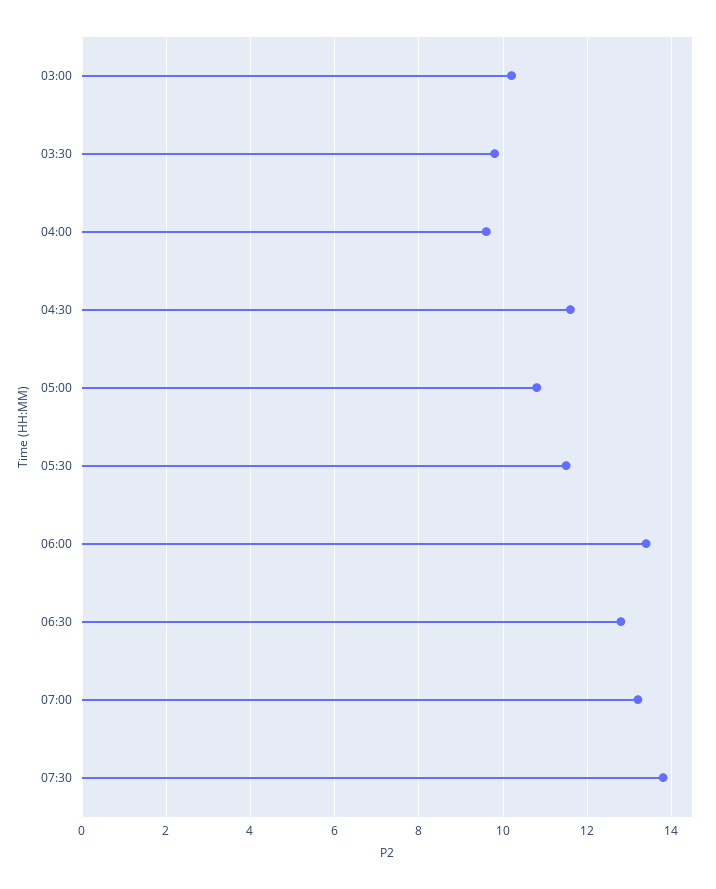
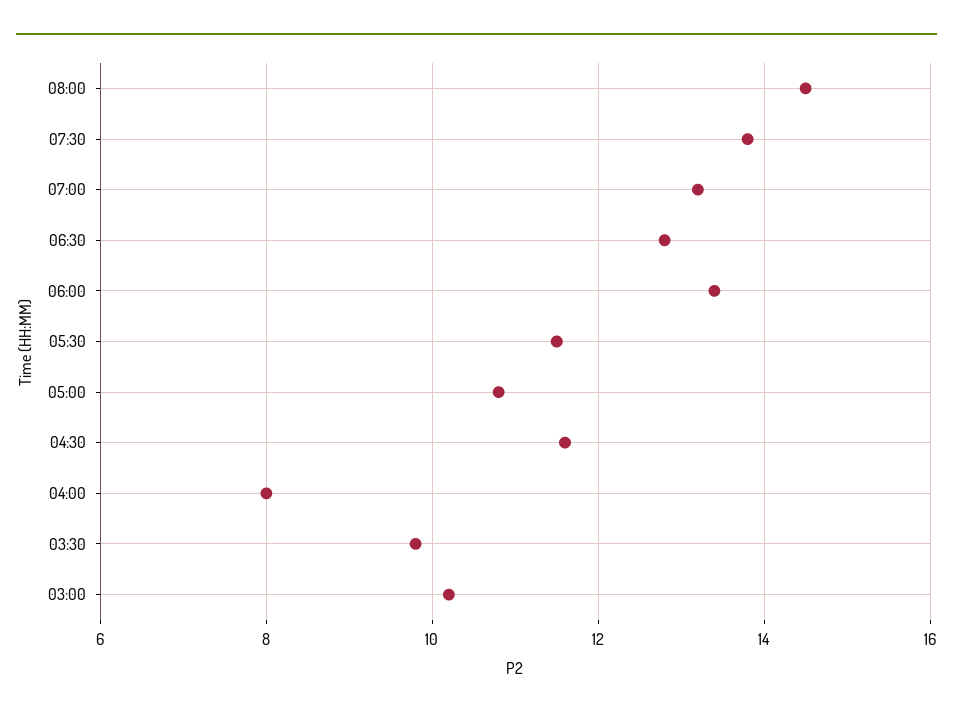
04:00: 9.5 -> 8
08:00: none -> 14.5

